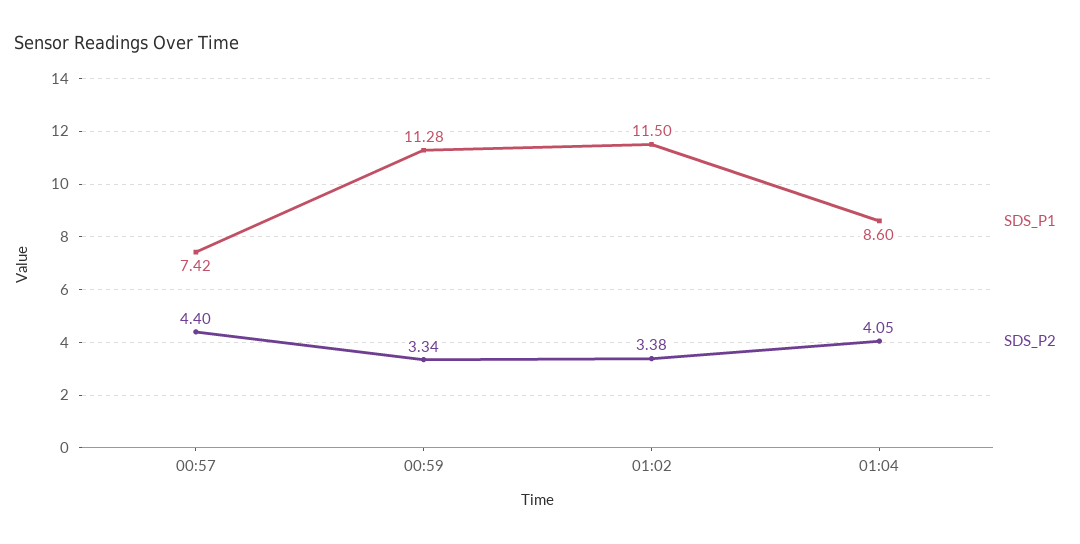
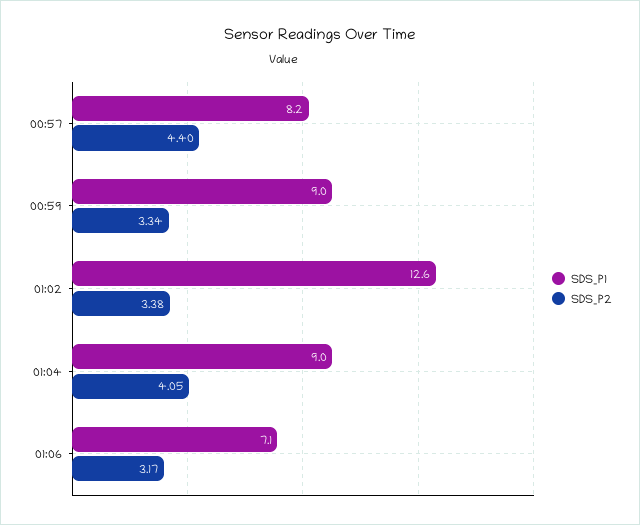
SDS_P1, 00:57: 7.42 -> 8.2
SDS_P1, 00:59: 11.28 -> 9
SDS_P1, 01:02: 11.5 -> 12.6
SDS_P1, 01:04: 8.6 -> 9
SDS_P1, 01:06: none -> 7.1
SDS_P2, 01:06: none -> 3.17

